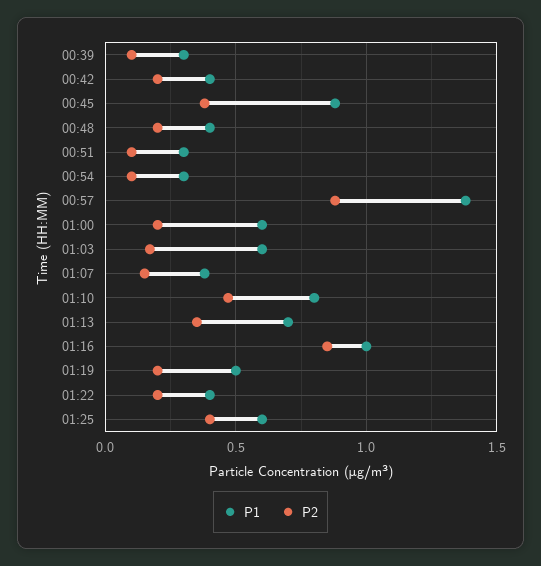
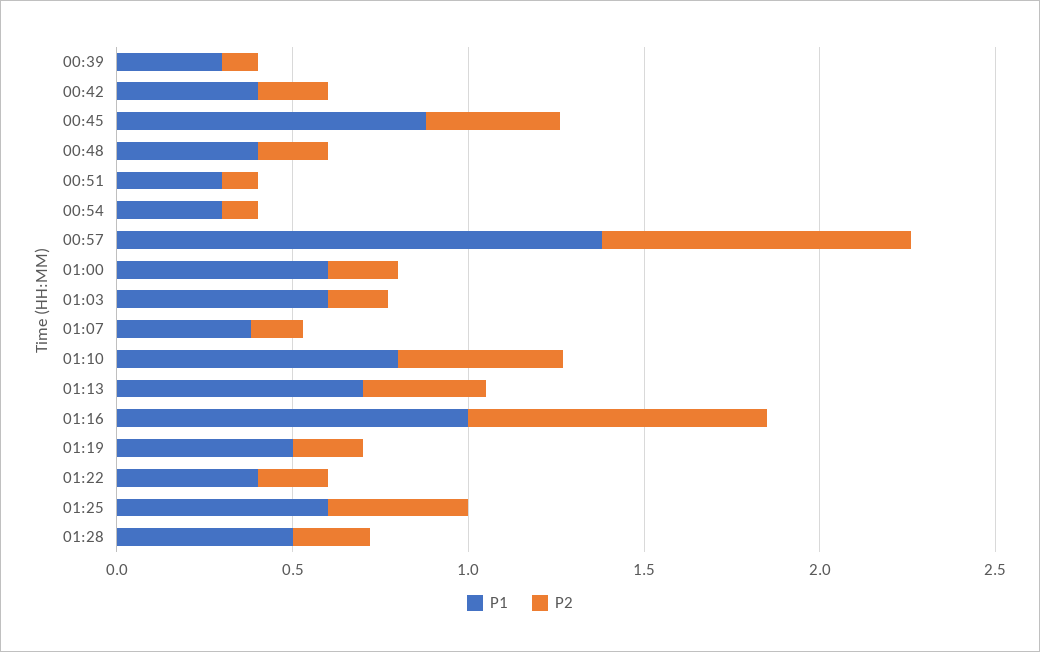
P1, 01:28: none -> 0.5
P2, 01:28: none -> 0.2

